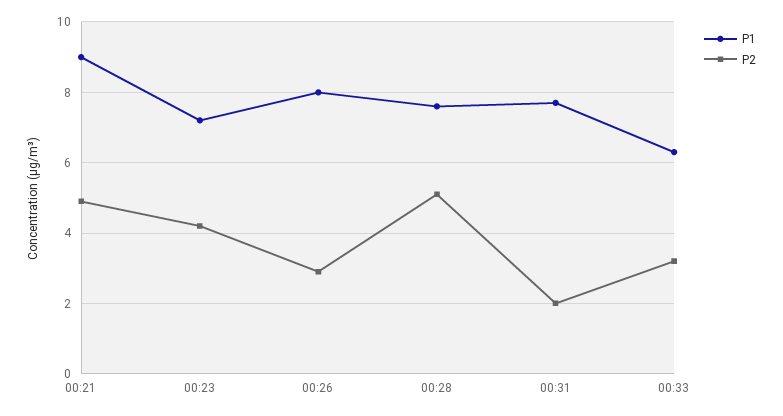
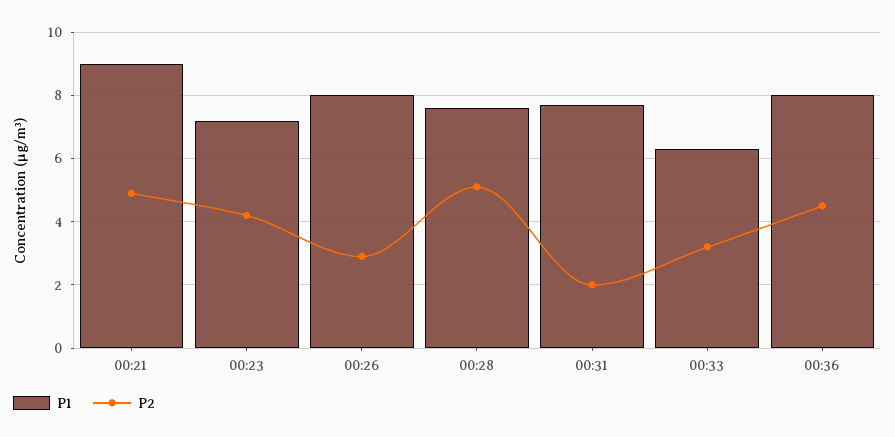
P1, 00:36: none -> 8
P2, 00:36: none -> 4.5

